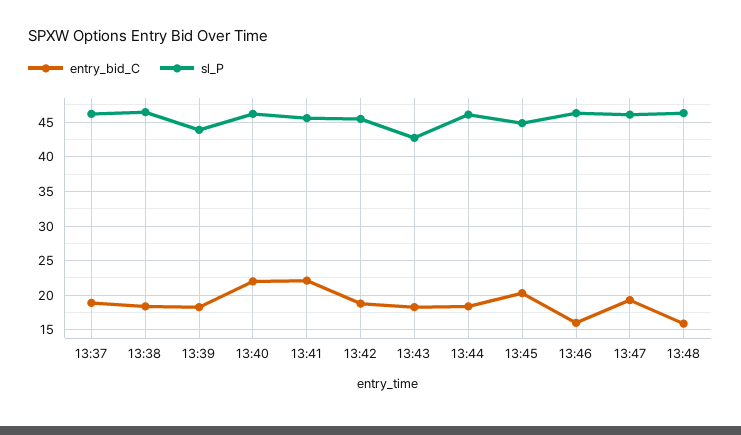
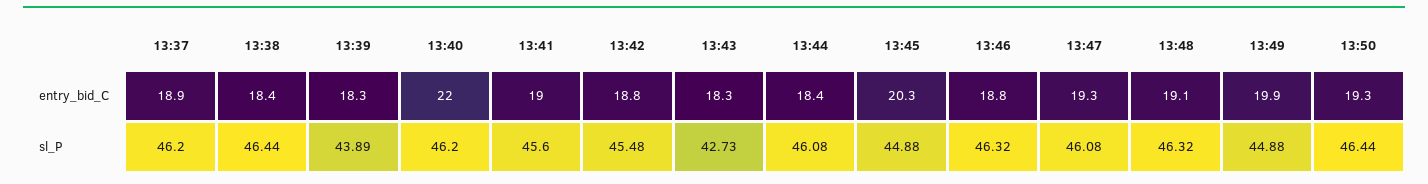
entry_bid_C, 13:41: 22 -> 19
entry_bid_C, 13:46: 16 -> 18.8
entry_bid_C, 13:48: 16 -> 19.1
entry_bid_C, 13:49: none -> 19.9
entry_bid_C, 13:50: none -> 19.3
sl_P, 13:49: none -> 44.88
sl_P, 13:50: none -> 46.44

